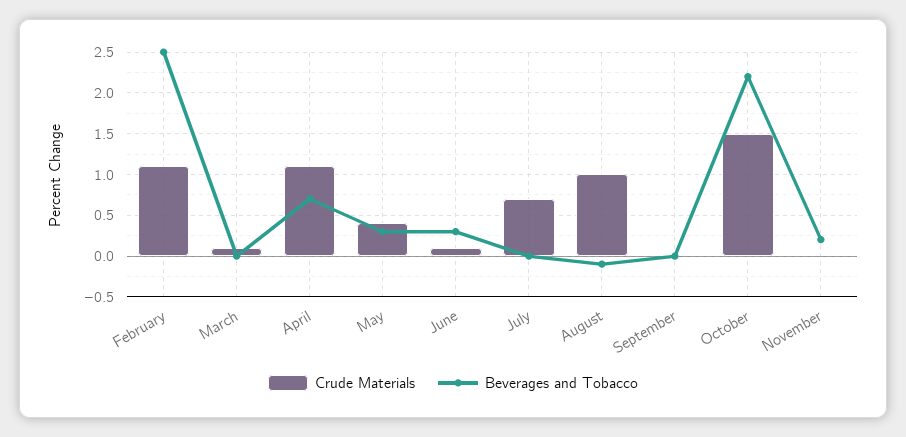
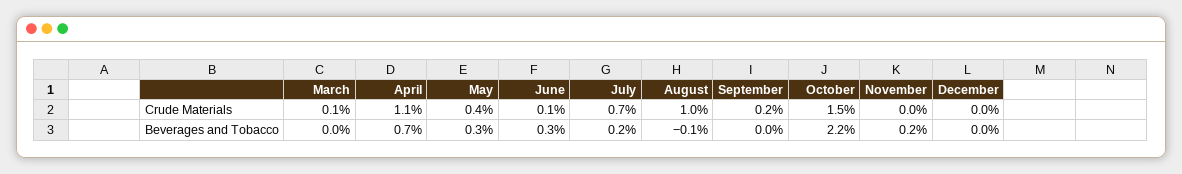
Crude Materials, February: 1.1 -> none
Beverages and Tobacco, February: 2.5 -> none
Beverages and Tobacco, July: 0 -> 0.2
Crude Materials, September: 0 -> 0.2
Crude Materials, December: none -> 0
Beverages and Tobacco, December: none -> 0

